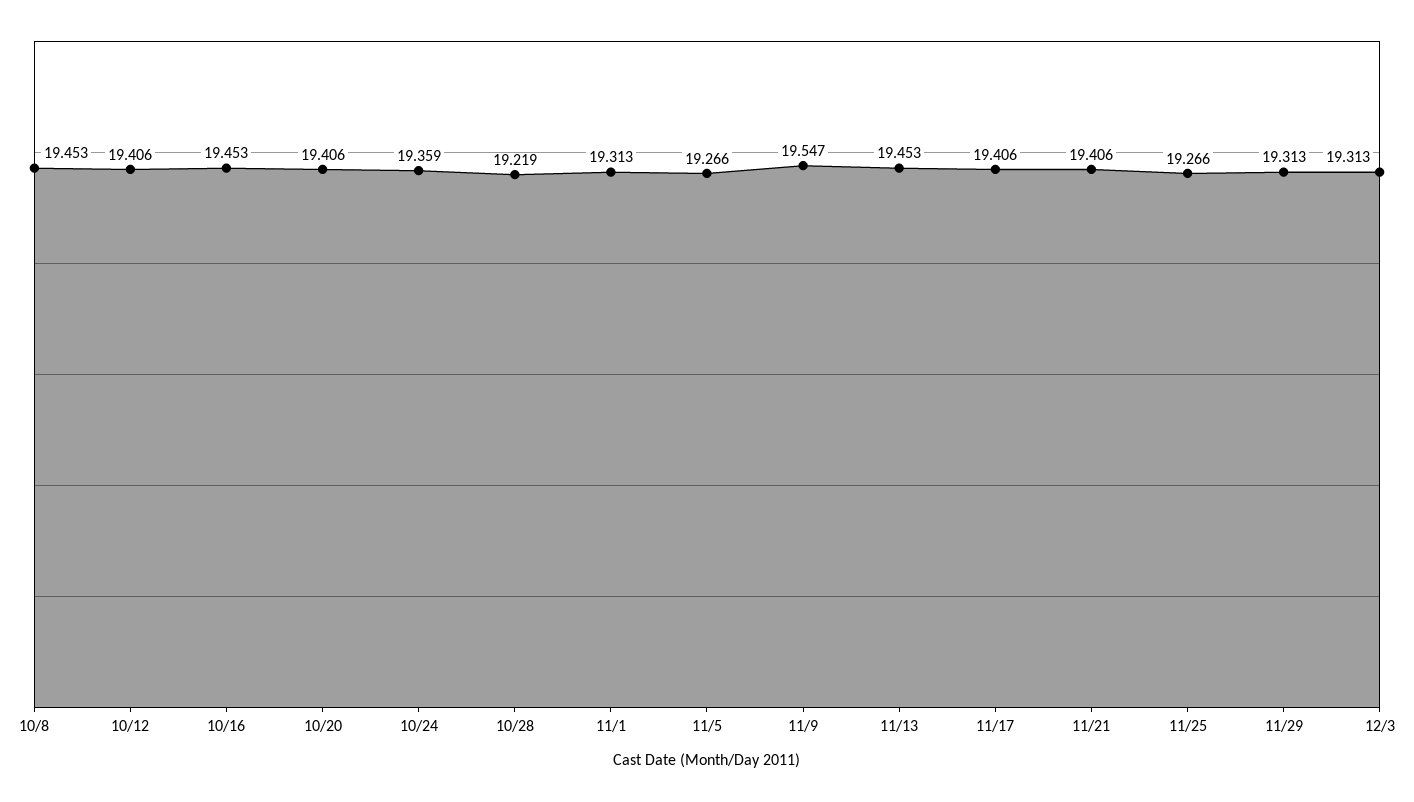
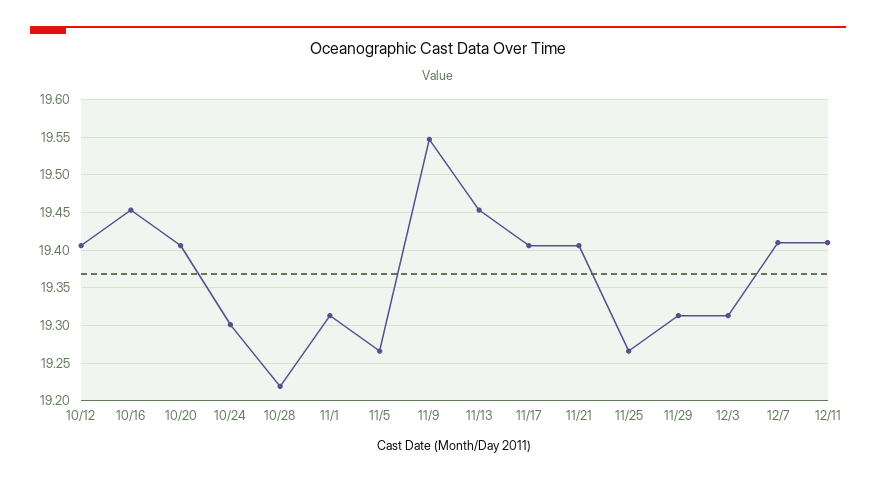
10/8: 19.453 -> none
10/24: 19.359 -> 19.3
12/7: none -> 19.41
12/11: none -> 19.41

